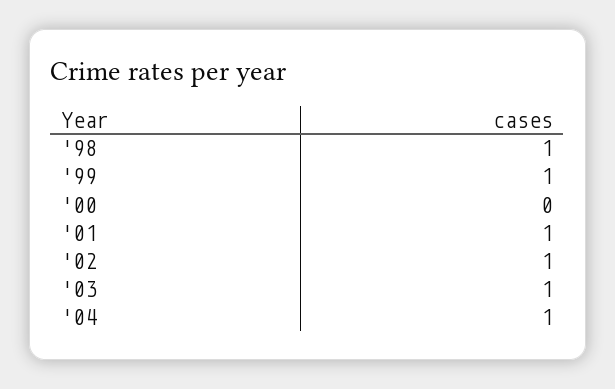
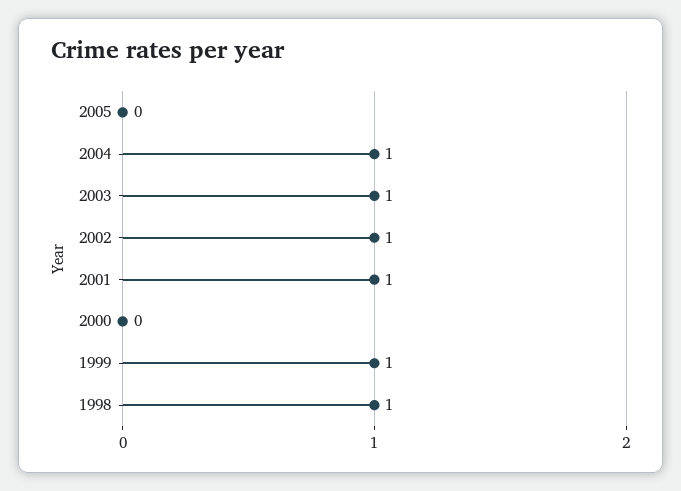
2005: none -> 0

